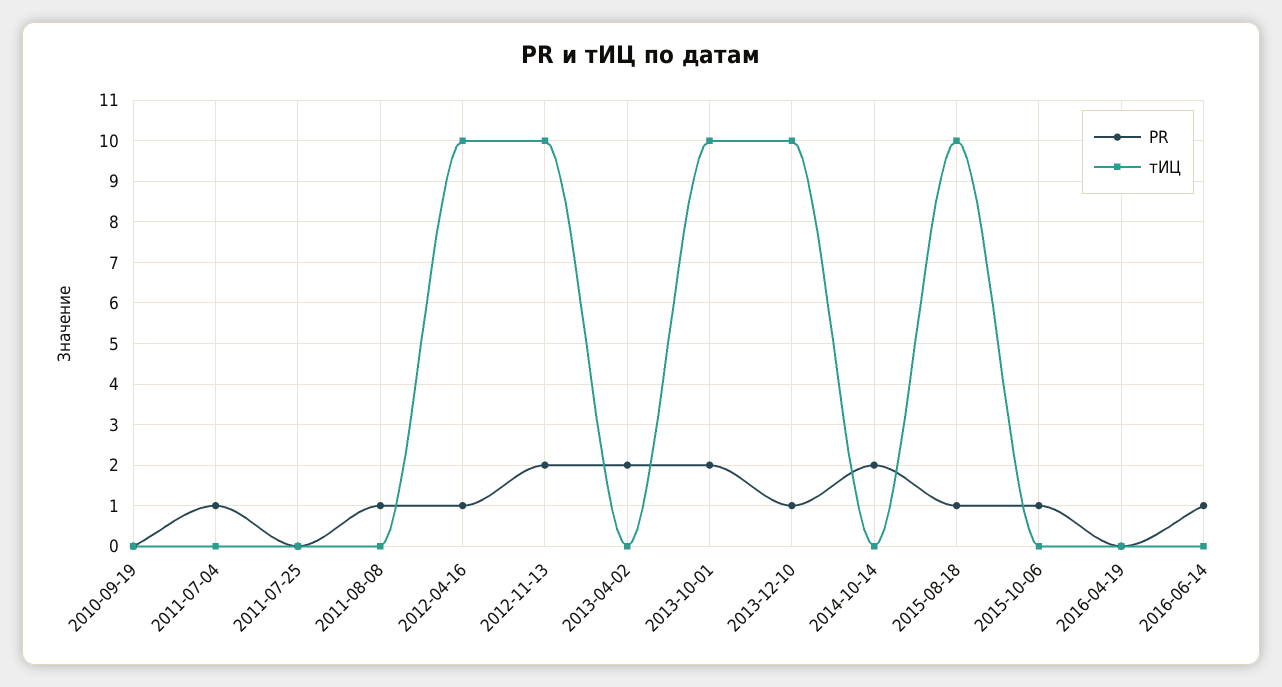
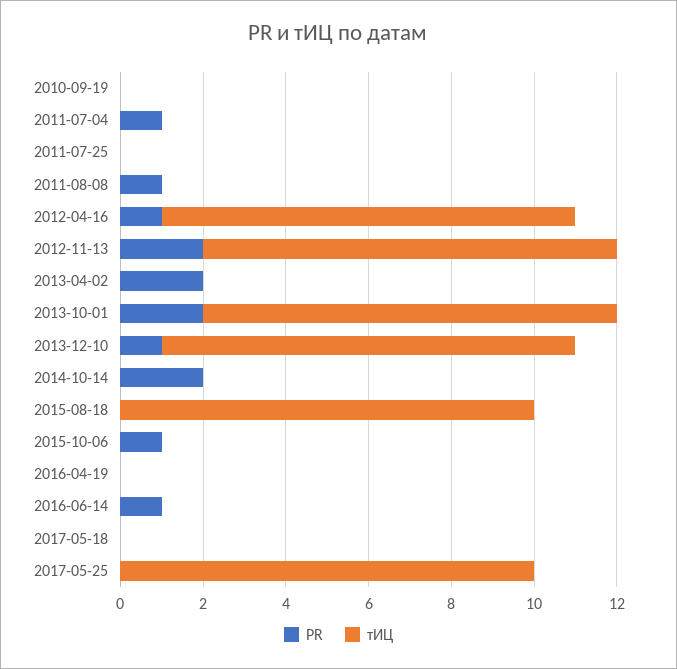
PR, 2015-08-18: 1 -> 0
PR, 2017-05-18: none -> 0
тИЦ, 2017-05-18: none -> 0
PR, 2017-05-25: none -> 0
тИЦ, 2017-05-25: none -> 10

